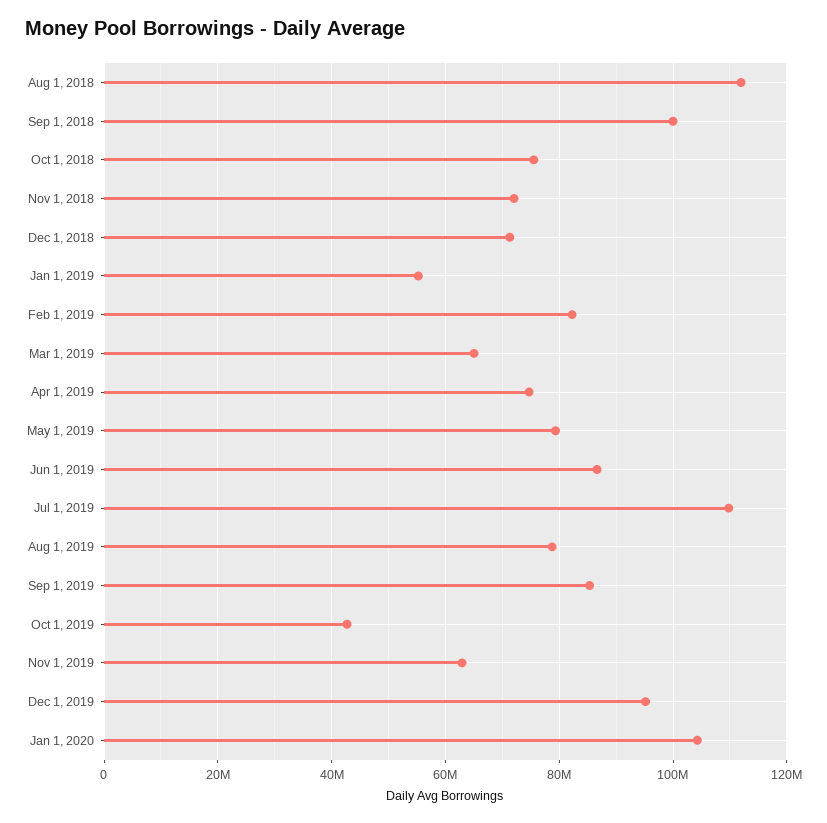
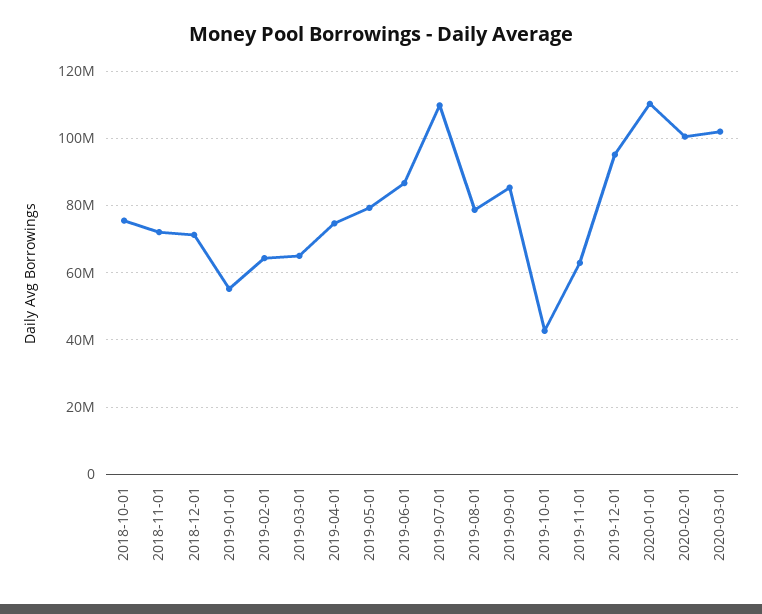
Aug 1, 2018: 112000000 -> none
Sep 1, 2018: 100000000 -> none
Feb 1, 2019: 82000000 -> 64000000
Jan 1, 2020: 104000000 -> 110000000
2020-02-01: none -> 100000000
2020-03-01: none -> 102000000

